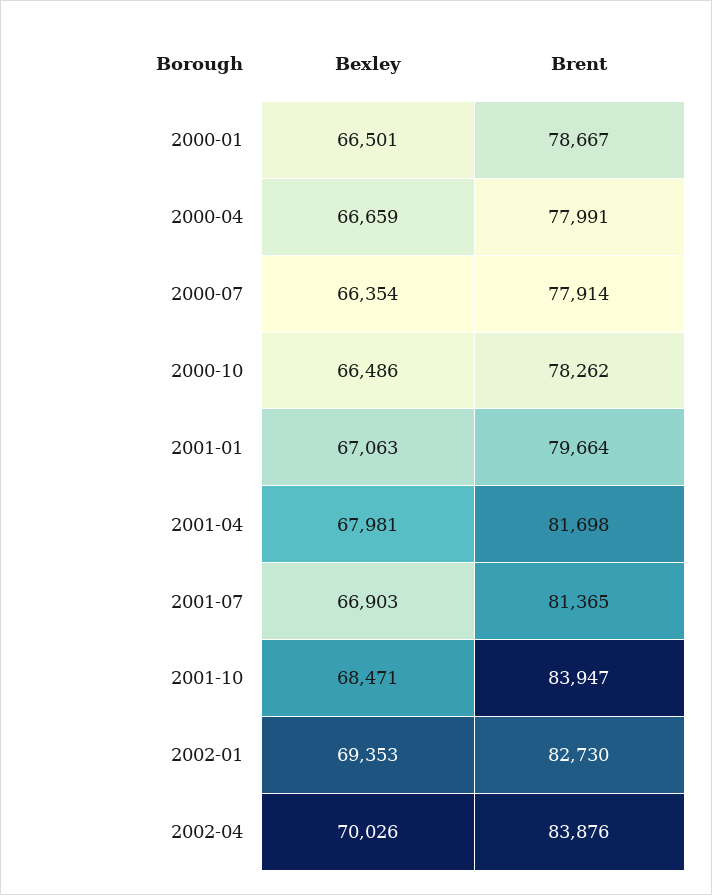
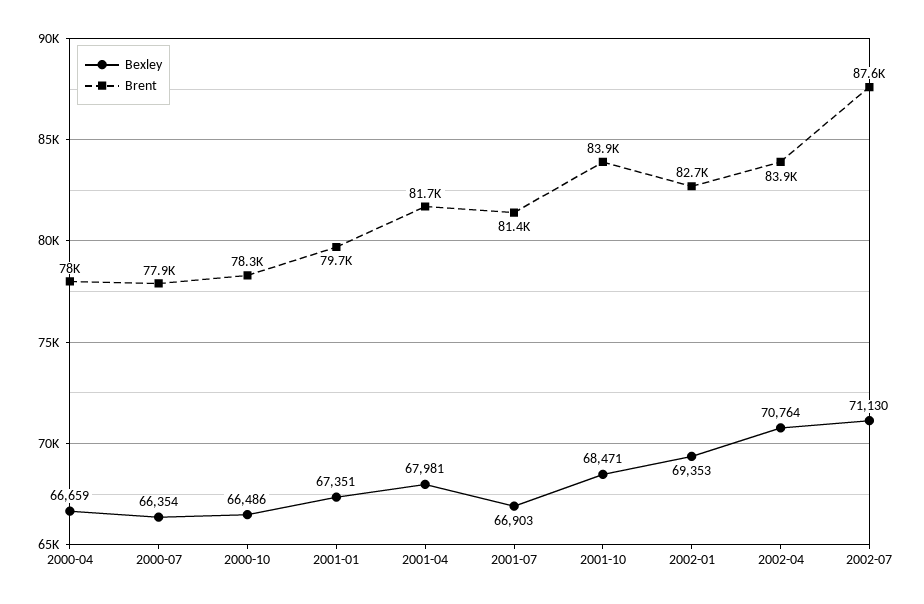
Bexley, 2000-01: 66501 -> none
Brent, 2000-01: 78667 -> none
Bexley, 2001-01: 67063 -> 67351
Bexley, 2002-04: 70026 -> 70764
Bexley, 2002-07: none -> 71130
Brent, 2002-07: none -> 87600

